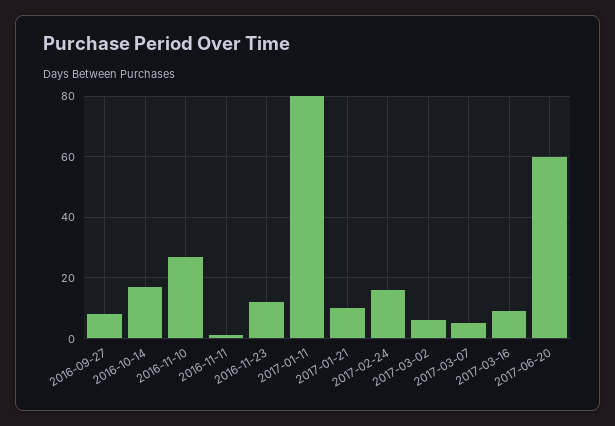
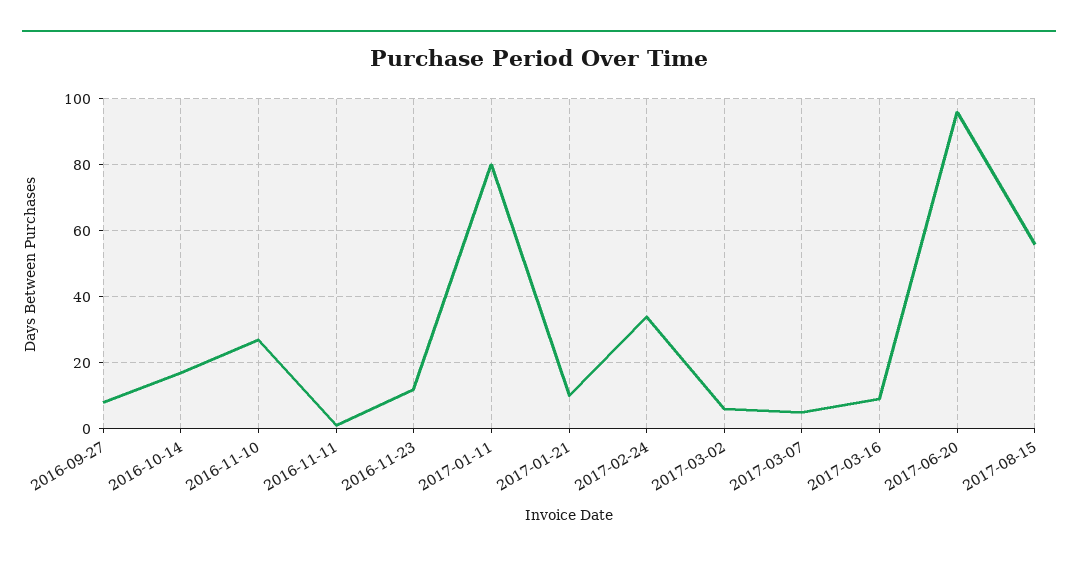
2017-02-24: 15 -> 35
2017-06-20: 60 -> 95
2017-08-15: none -> 55

